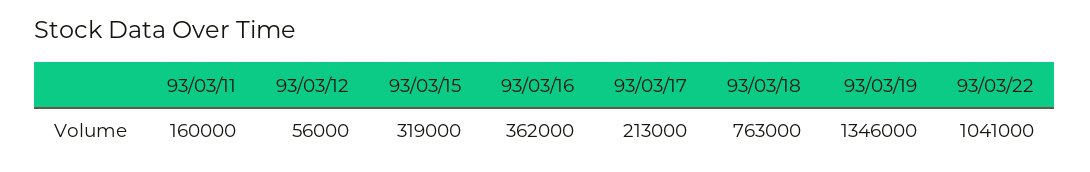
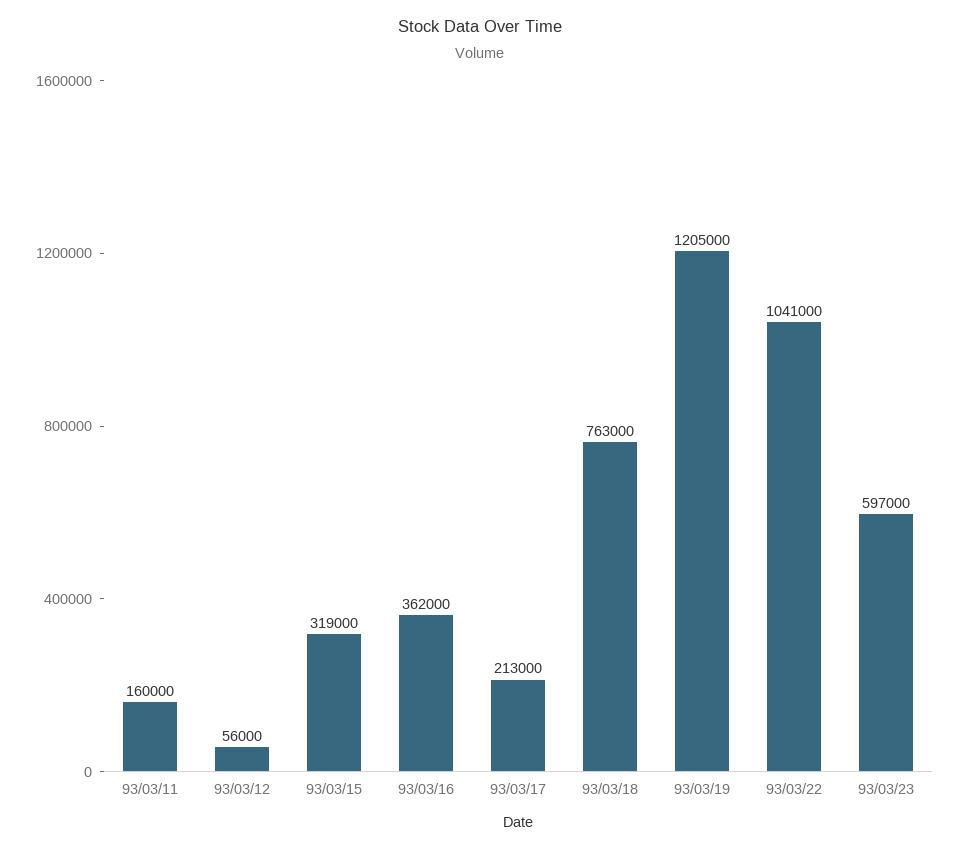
93/03/19: 1346000 -> 1205000
93/03/23: none -> 597000

